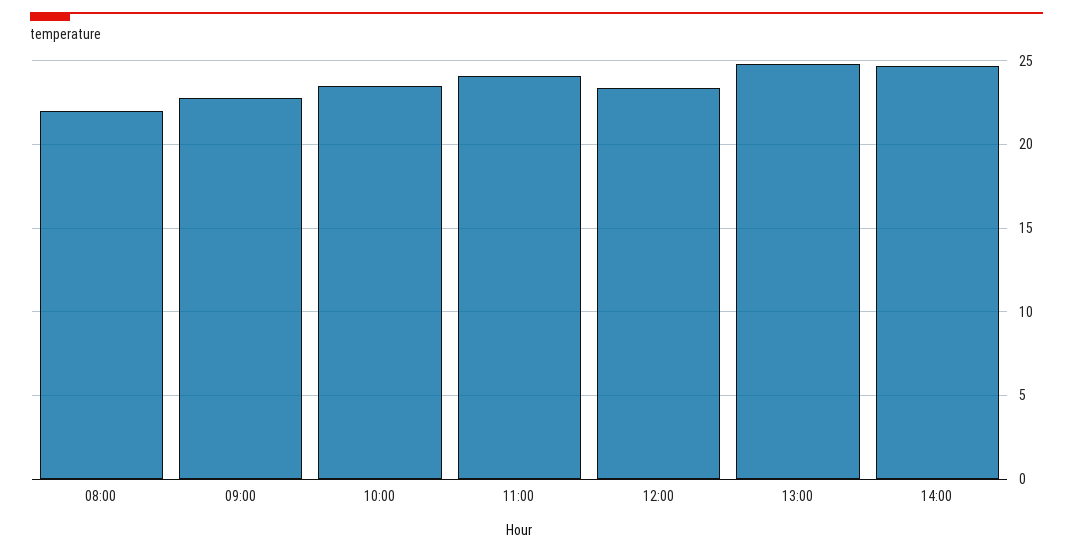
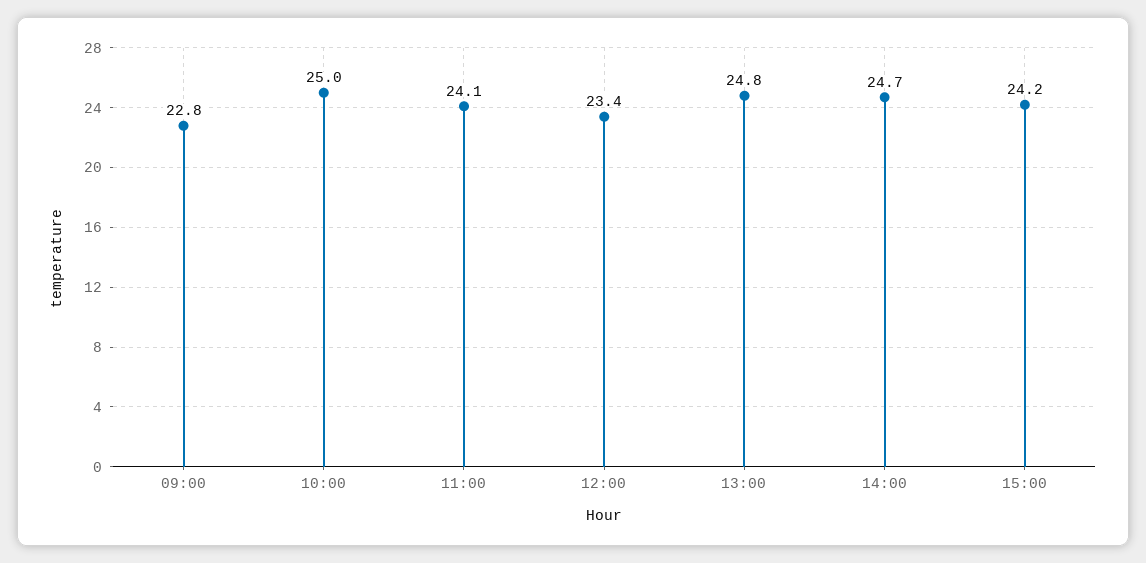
08:00: 22 -> none
10:00: 23.5 -> 25
15:00: none -> 24.2

